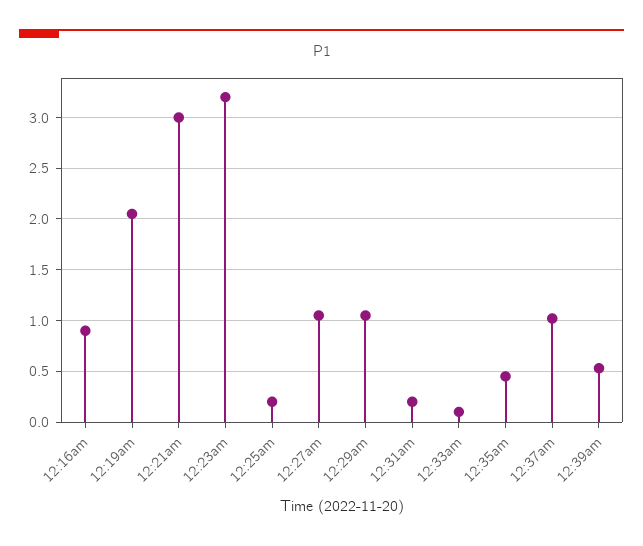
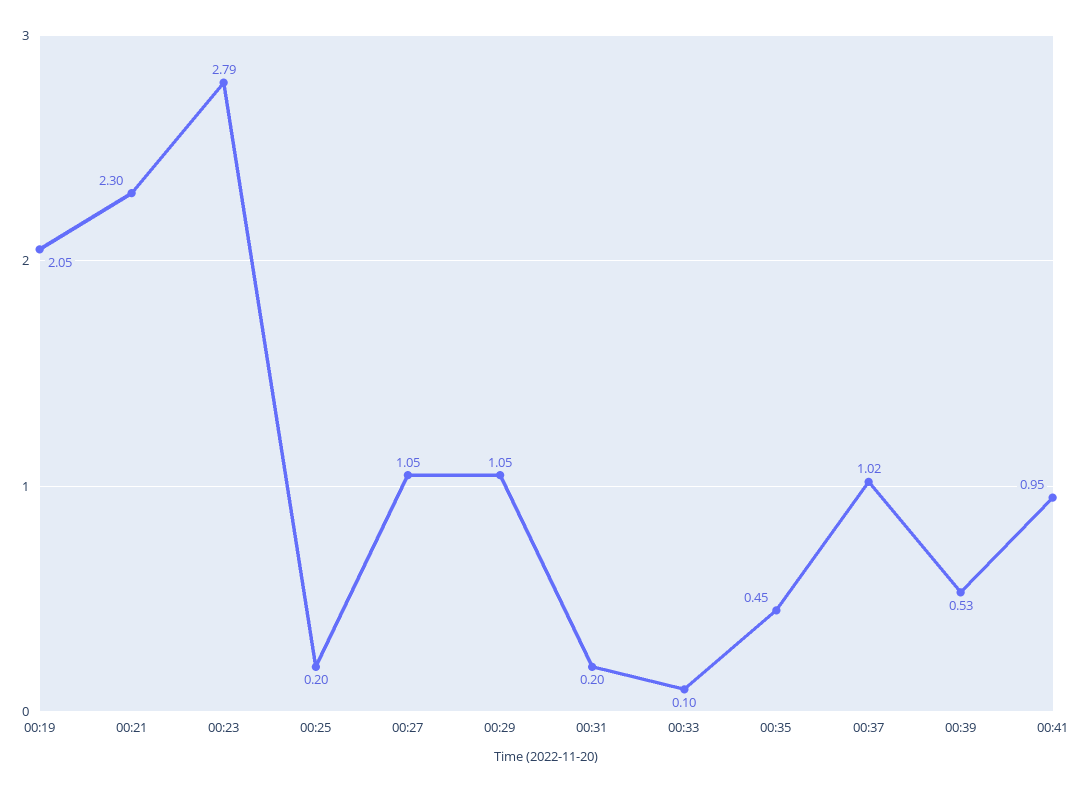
12:16am: 0.9 -> none
12:21am: 3 -> 2.3
12:23am: 3.2 -> 2.79
00:41: none -> 0.95

